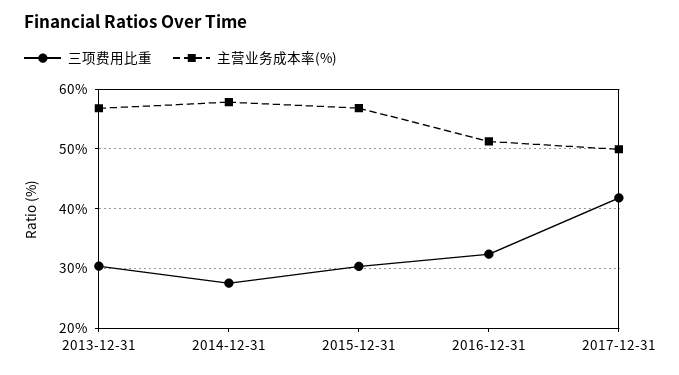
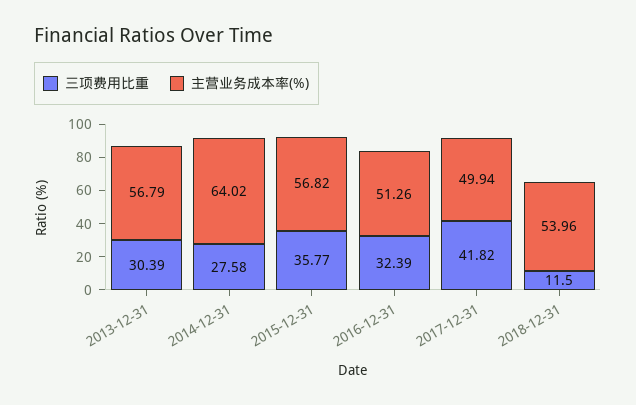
主营业务成本率(%), 2014-12-31: 58 -> 64.02
三项费用比重, 2015-12-31: 30 -> 35.77
三项费用比重, 2018-12-31: none -> 11.5
主营业务成本率(%), 2018-12-31: none -> 53.96

